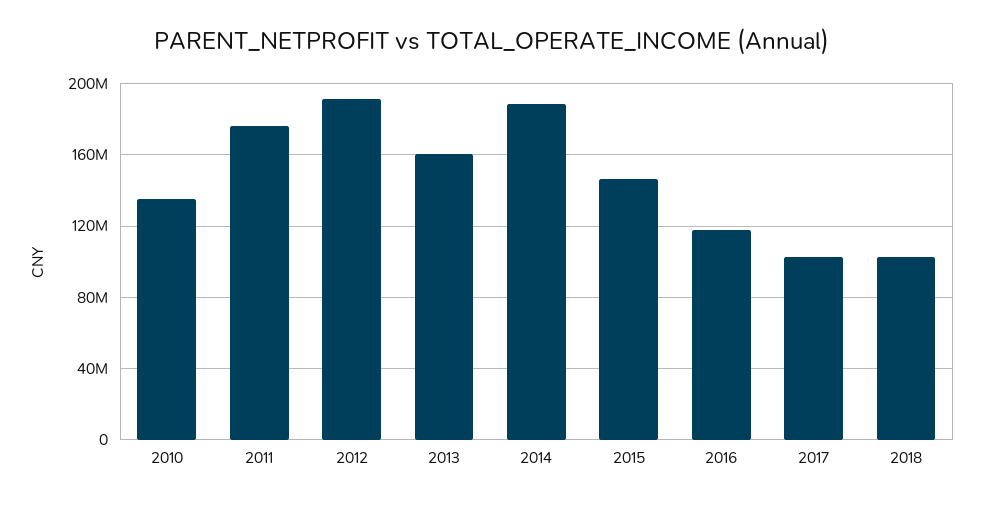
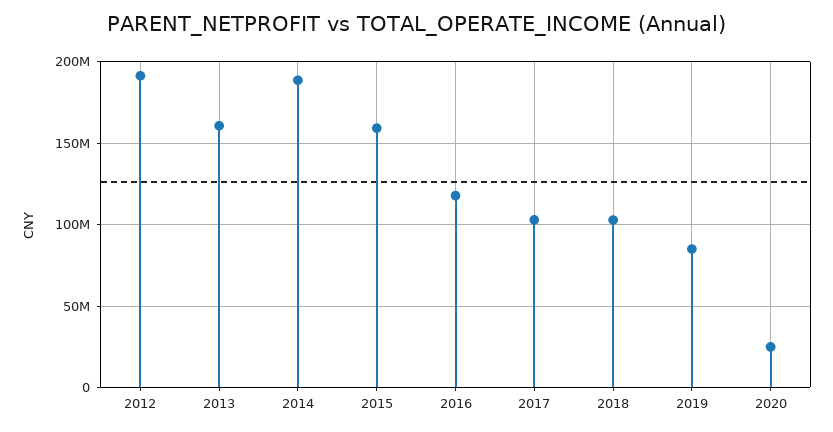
2010: 135000000 -> none
2011: 175000000 -> none
2015: 145000000 -> 160000000
2019: none -> 85000000
2020: none -> 25000000

